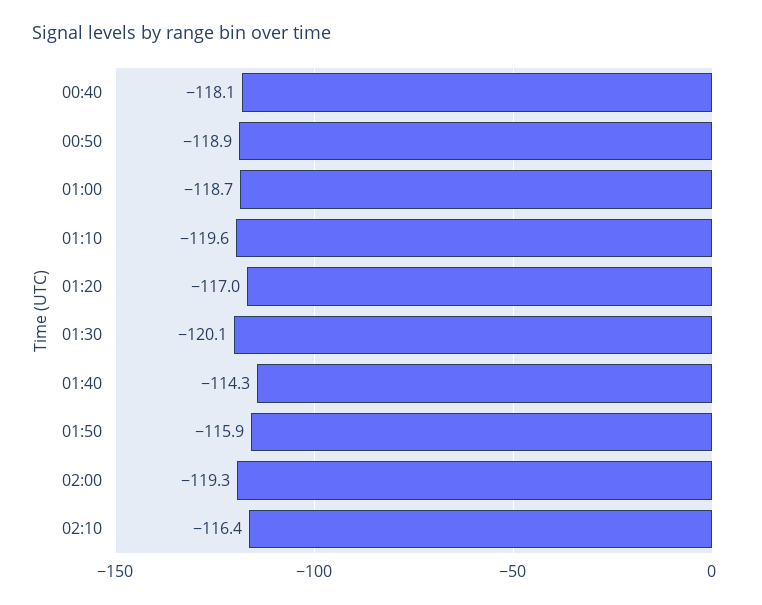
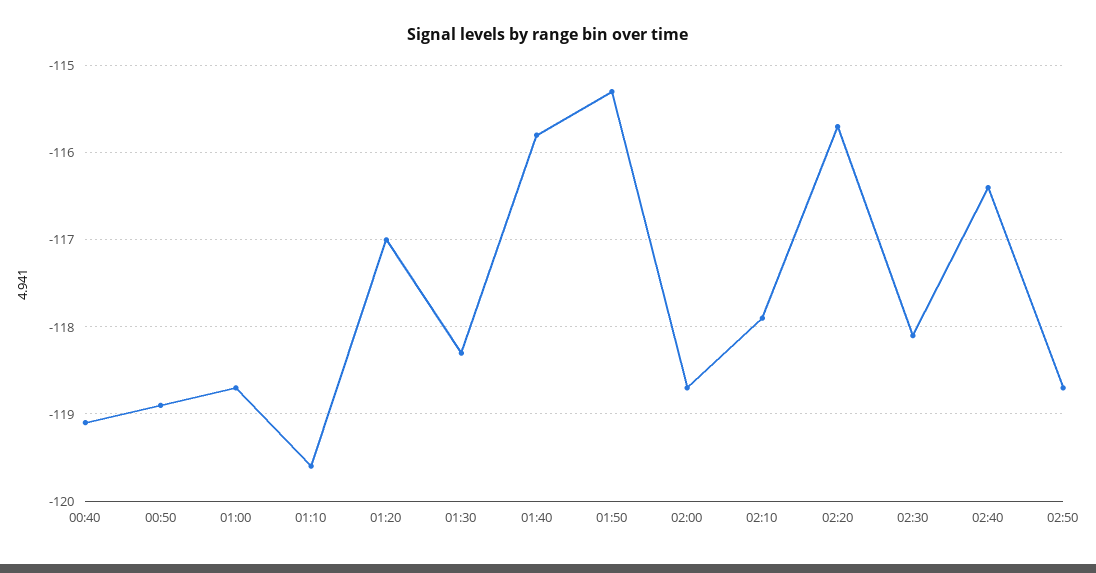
00:40: -118.1 -> -119.1
01:30: -120.1 -> -118.3
01:40: -114.3 -> -115.8
01:50: -115.9 -> -115.3
02:00: -119.3 -> -118.7
02:10: -116.4 -> -117.9
02:20: none -> -115.7
02:30: none -> -118.1
02:40: none -> -116.4
02:50: none -> -118.7

